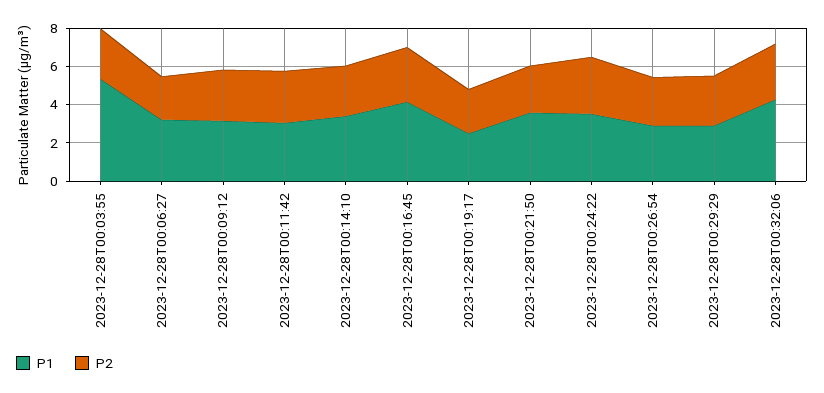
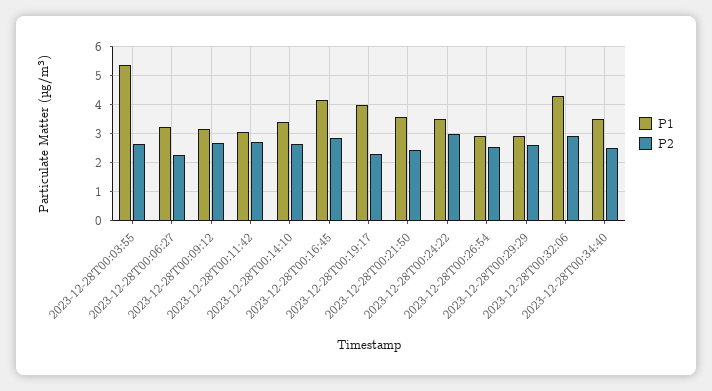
P1, 2023-12-28T00:19:17: 2.5 -> 4
P1, 2023-12-28T00:34:40: none -> 3.5
P2, 2023-12-28T00:34:40: none -> 2.5

